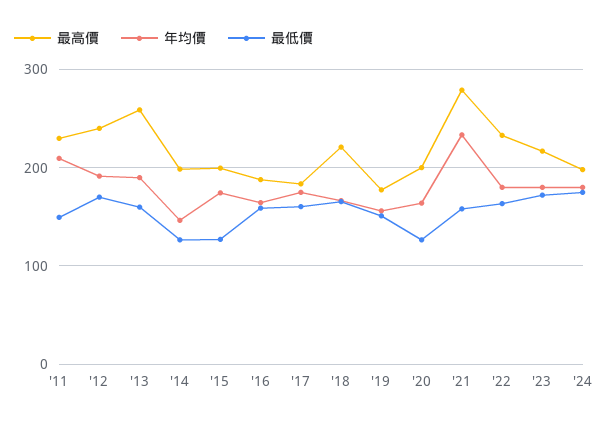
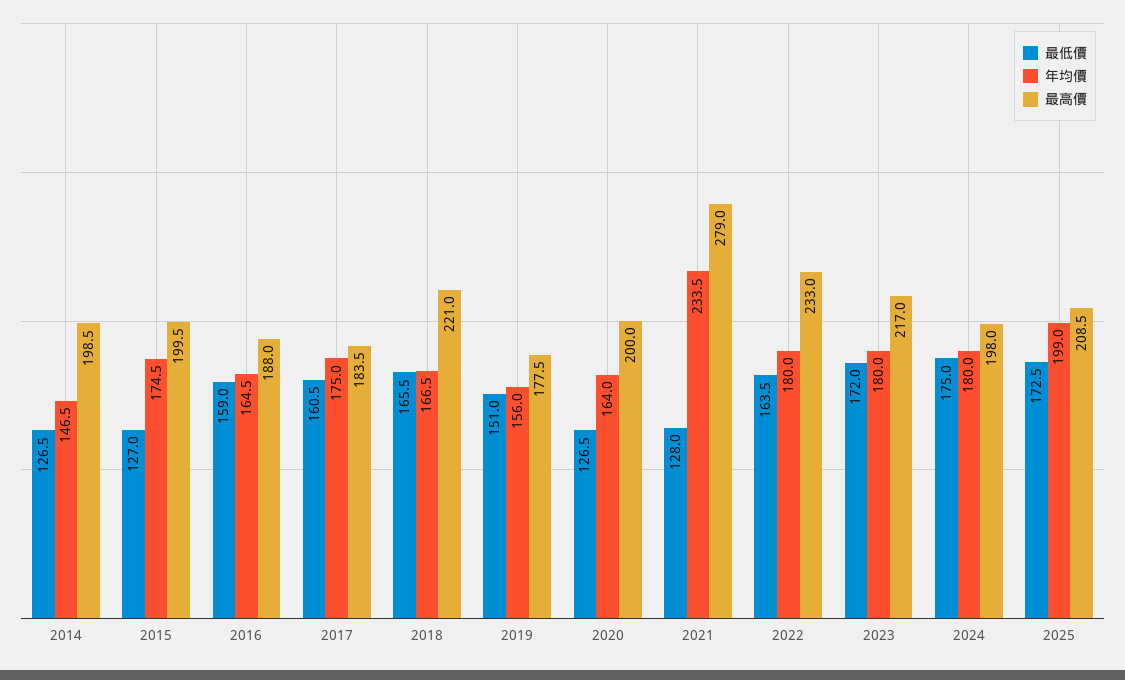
最高價, '11: 230 -> none
年均價, '11: 210 -> none
最低價, '11: 150 -> none
最高價, '12: 240 -> none
年均價, '12: 190 -> none
最低價, '12: 170 -> none
最高價, '13: 260 -> none
年均價, '13: 190 -> none
最低價, '13: 160 -> none
最低價, '21: 160 -> 128
最低價, 2025: none -> 172.5
年均價, 2025: none -> 199
最高價, 2025: none -> 208.5

